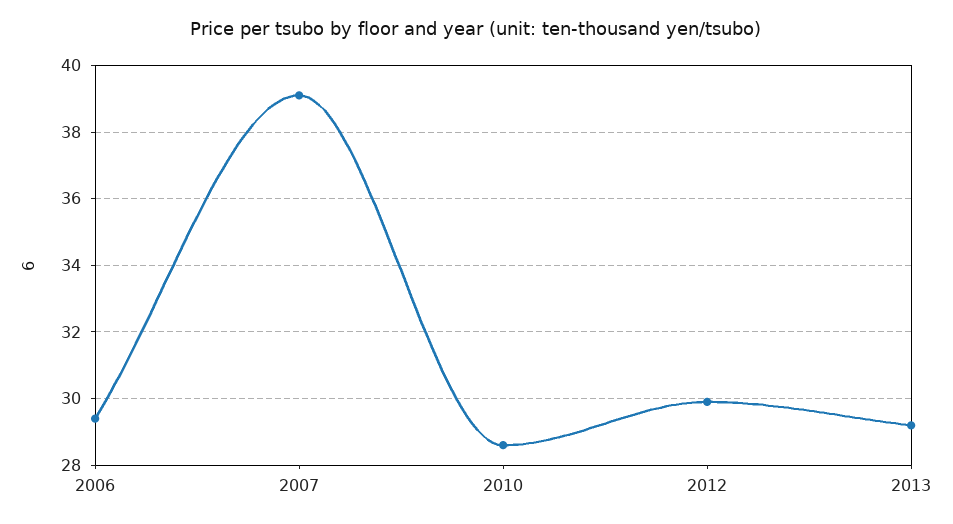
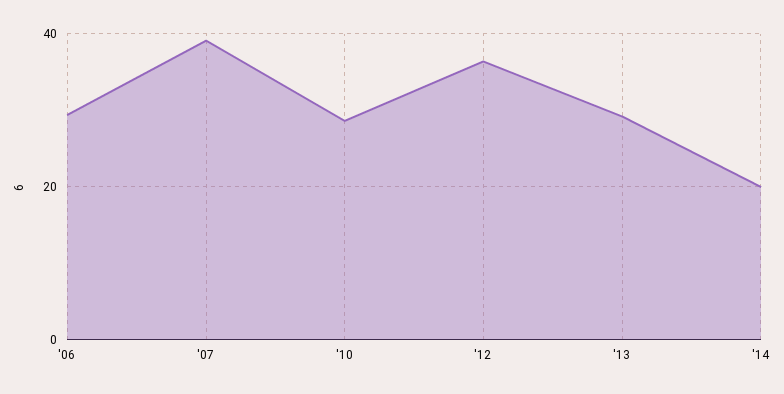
2012: 30 -> 36
'14: none -> 20

